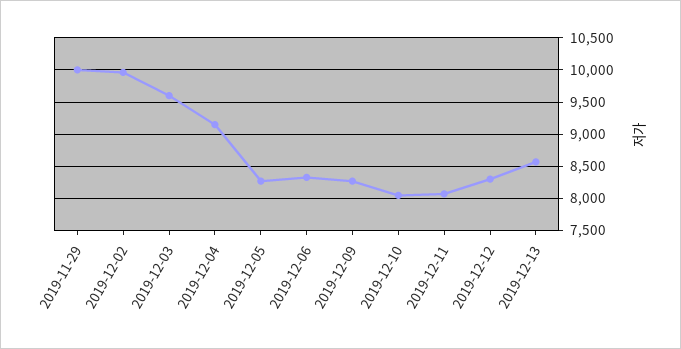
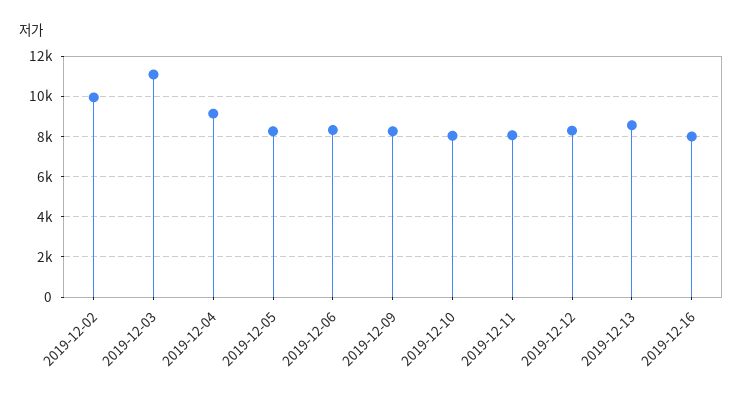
2019-11-29: 10000 -> none
2019-12-03: 9600 -> 11000
2019-12-16: none -> 8000

